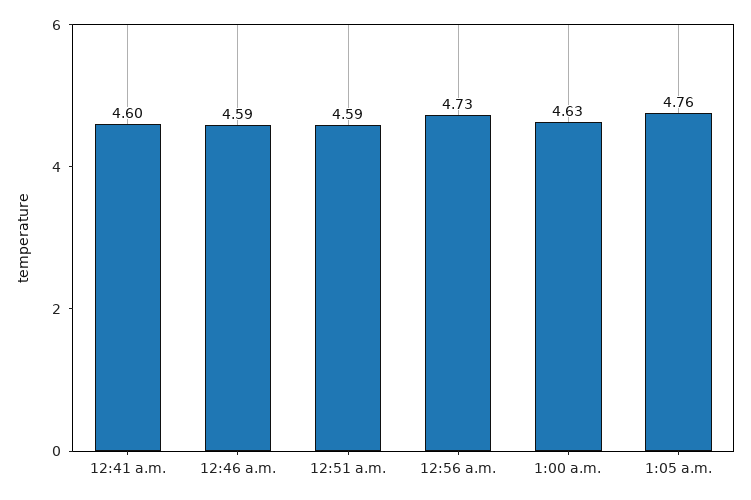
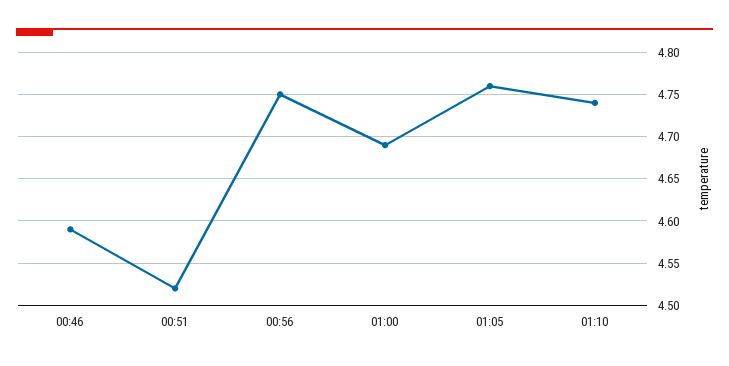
12:41 a.m.: 4.6 -> none
12:51 a.m.: 4.59 -> 4.52
12:56 a.m.: 4.73 -> 4.75
1:00 a.m.: 4.63 -> 4.69
01:10: none -> 4.74

